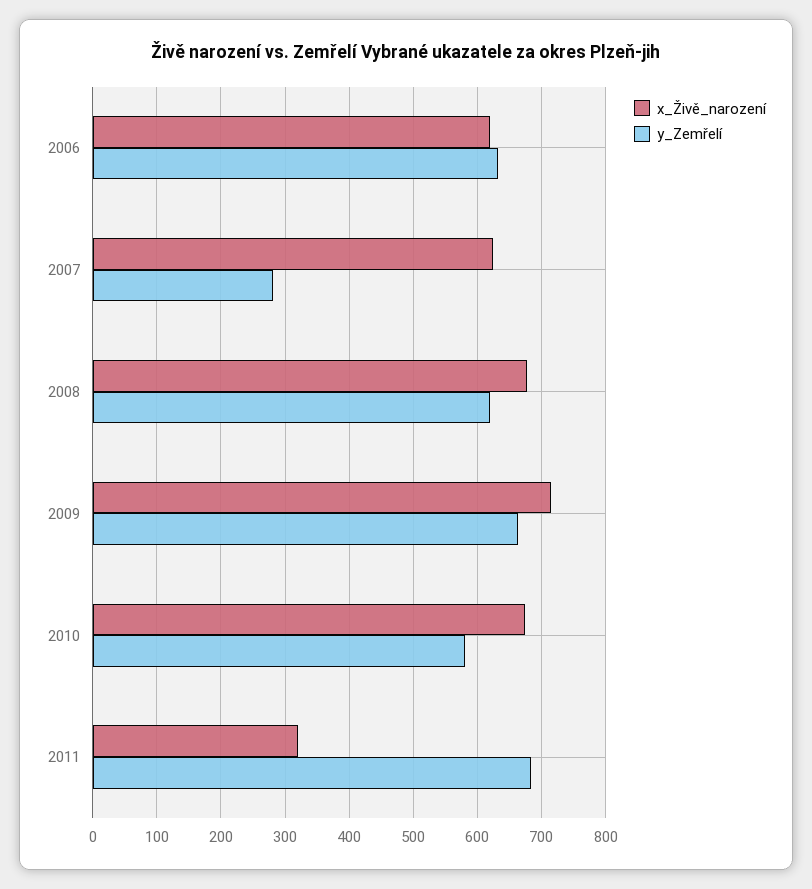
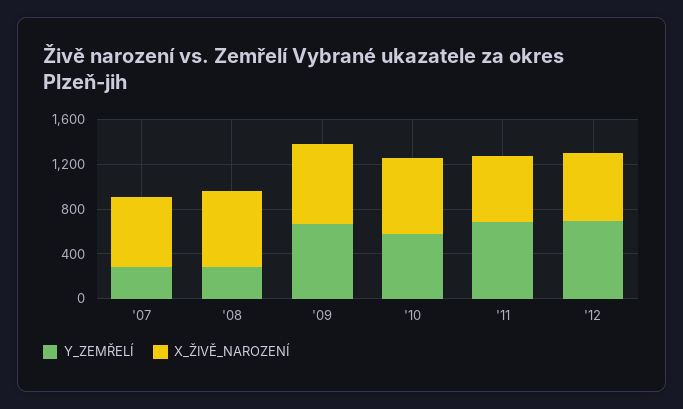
x_Živě_narození, 2006: 620 -> none
y_Zemřelí, 2006: 630 -> none
y_Zemřelí, 2008: 620 -> 300
x_Živě_narození, 2011: 320 -> 600
y_Zemřelí, '12: none -> 700
x_Živě_narození, '12: none -> 600

